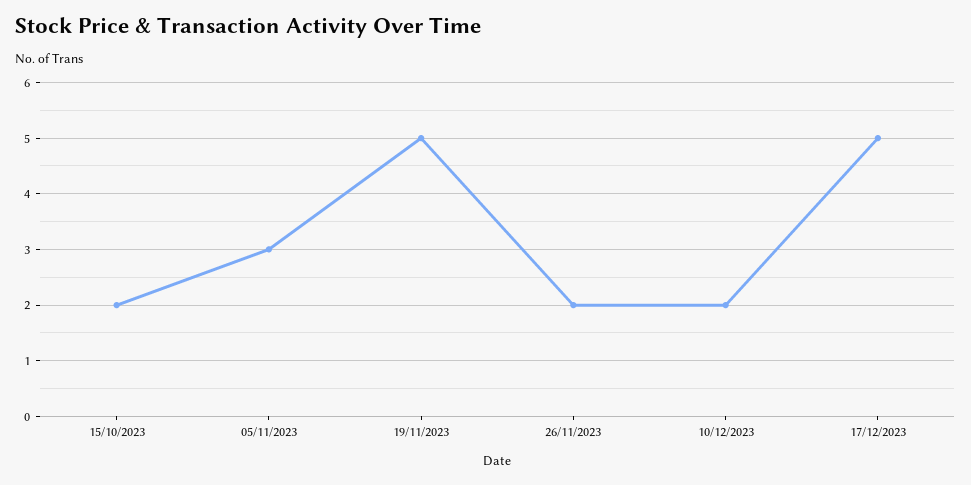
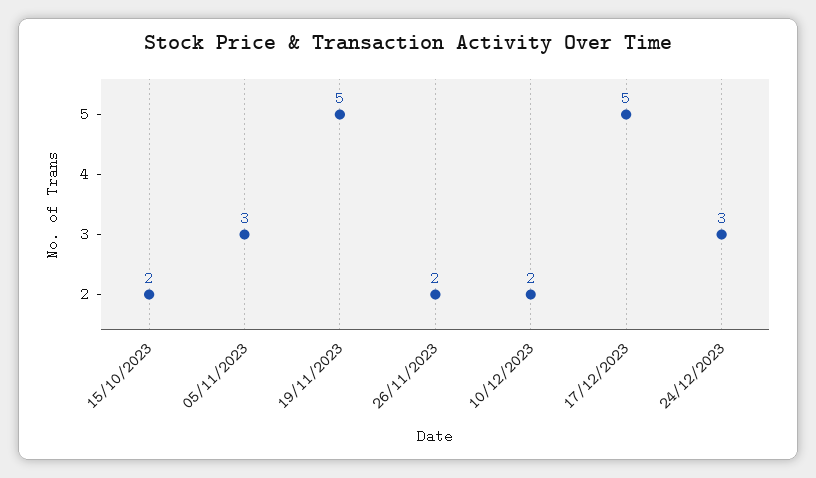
24/12/2023: none -> 3

